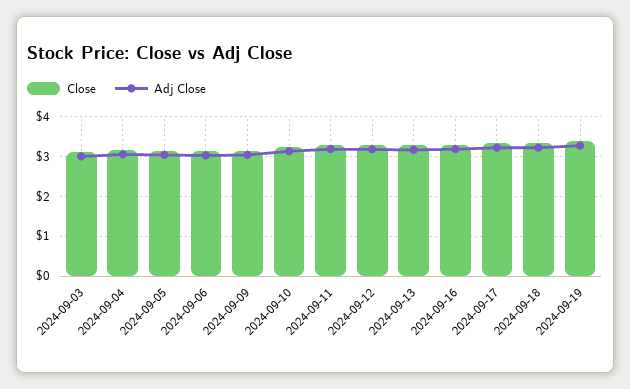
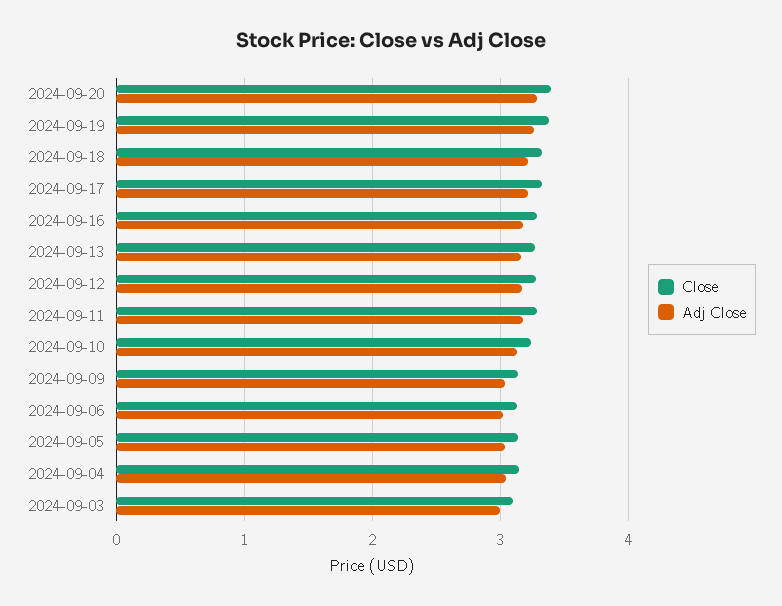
Close, 2024-09-20: none -> 3.4
Adj Close, 2024-09-20: none -> 3.3

